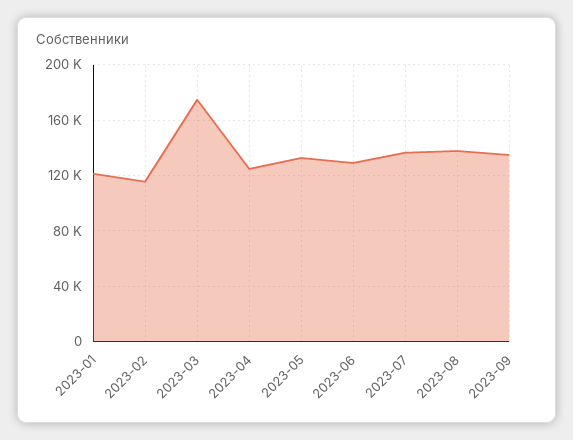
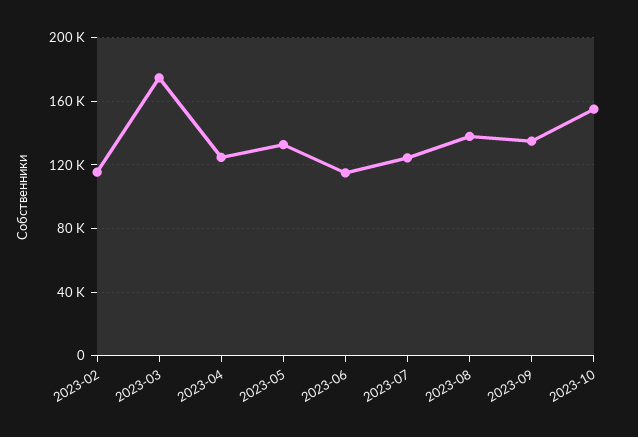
2023-01: 120000 -> none
2023-06: 130000 -> 115000
2023-07: 135000 -> 125000
2023-10: none -> 155000

